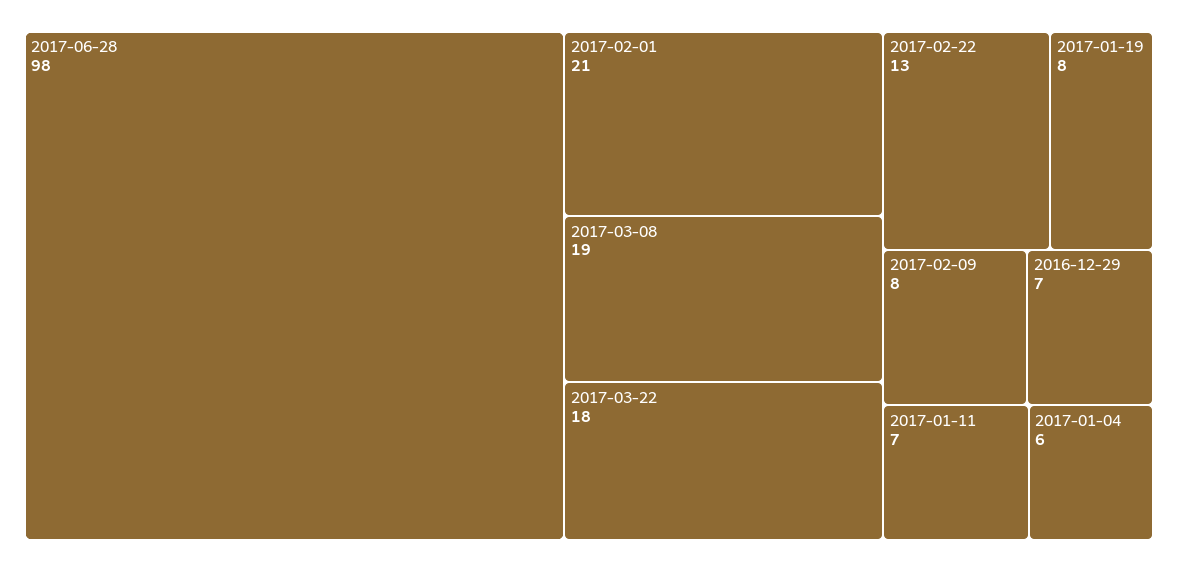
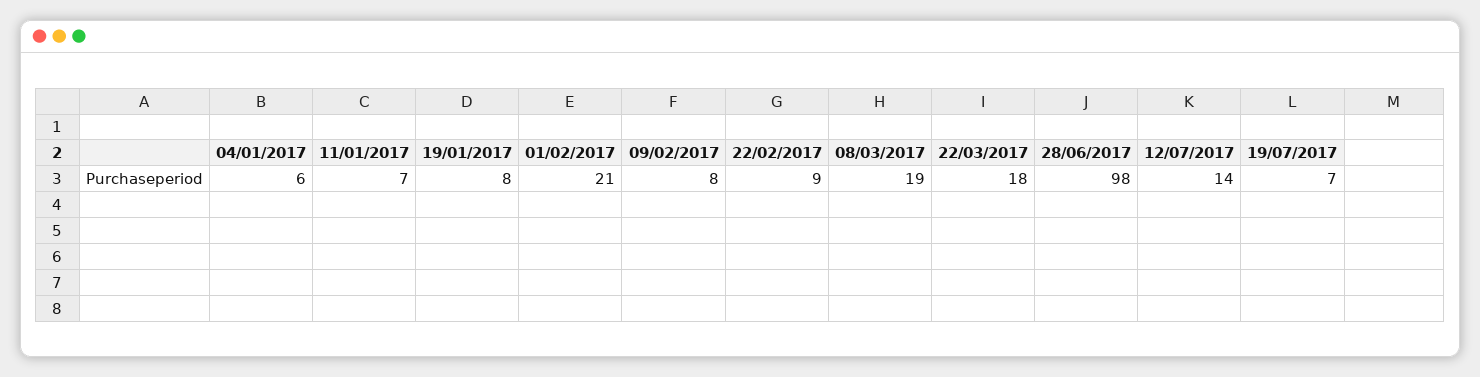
2017-02-22: 13 -> 9
2016-12-29: 7 -> none
12/07/2017: none -> 14
19/07/2017: none -> 7

